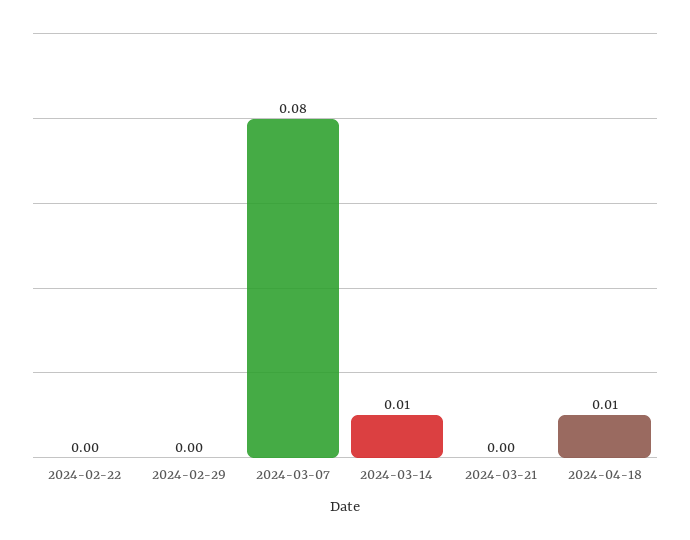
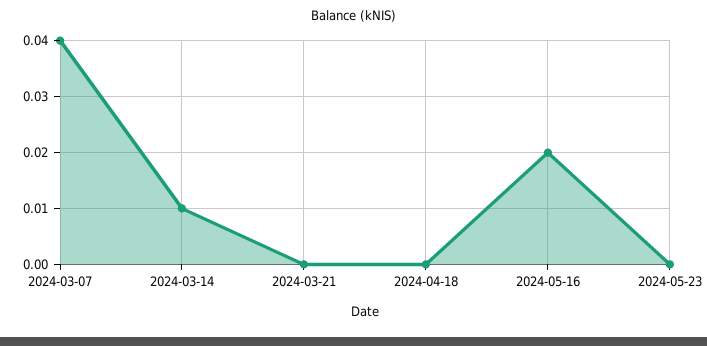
2024-02-22: 0 -> none
2024-02-29: 0 -> none
2024-03-07: 0.08 -> 0.04
2024-04-18: 0.01 -> 0
2024-05-16: none -> 0.02
2024-05-23: none -> 0

